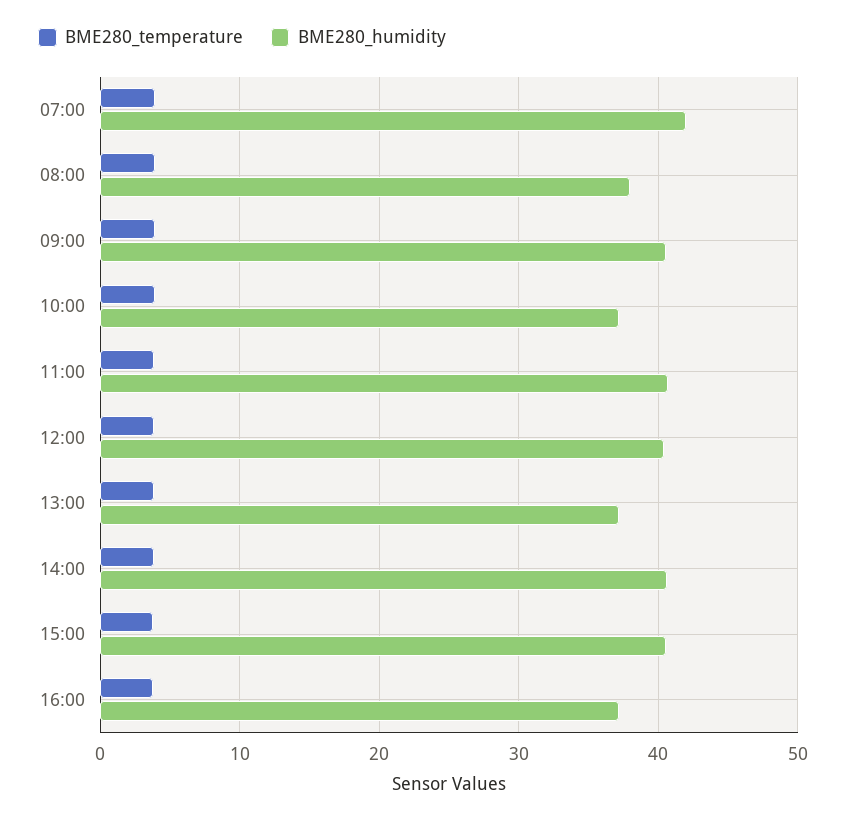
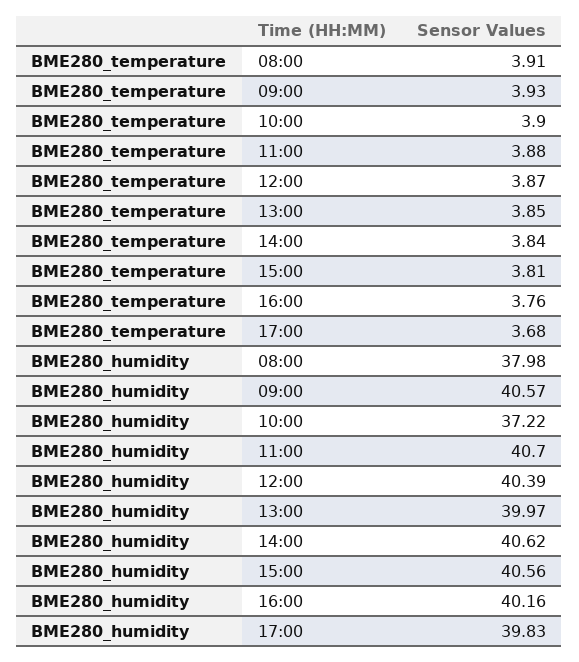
BME280_temperature, 07:00: 4 -> none
BME280_humidity, 07:00: 42 -> none
BME280_humidity, 13:00: 37 -> 39.97
BME280_humidity, 16:00: 37 -> 40.16
BME280_temperature, 17:00: none -> 3.68
BME280_humidity, 17:00: none -> 39.83

